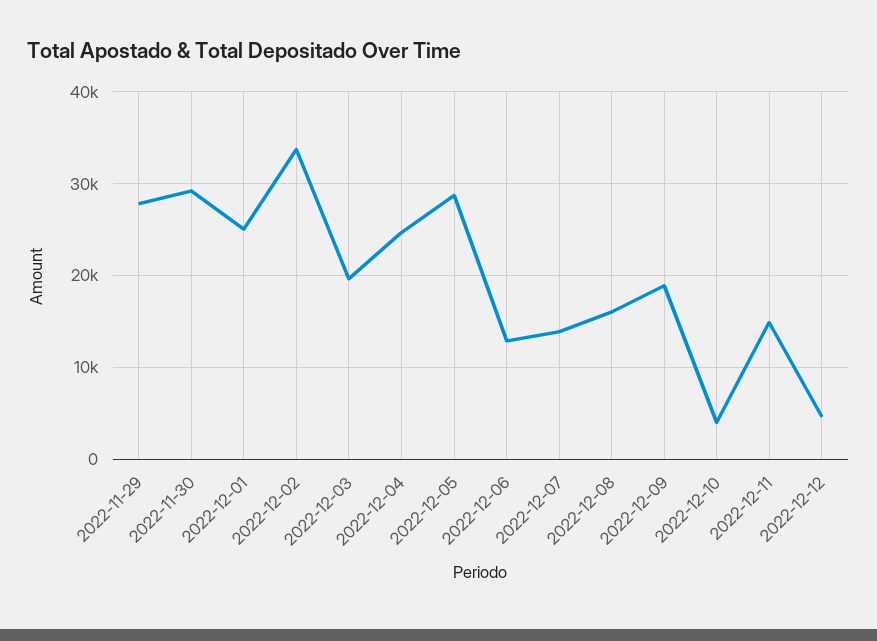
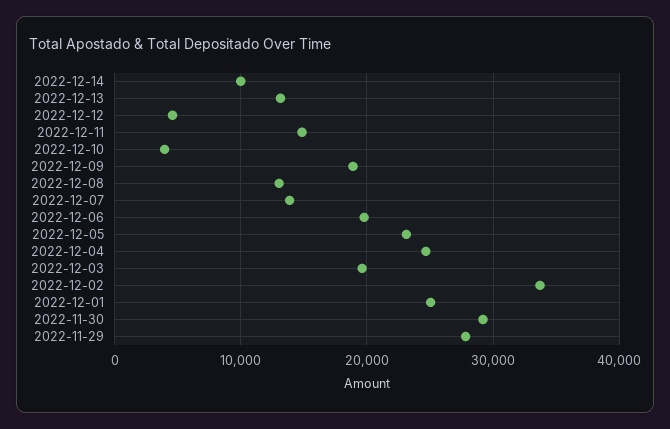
2022-12-05: 29000 -> 23000
2022-12-06: 13000 -> 20000
2022-12-08: 16000 -> 13000
2022-12-14: none -> 10000
2022-12-13: none -> 13000

